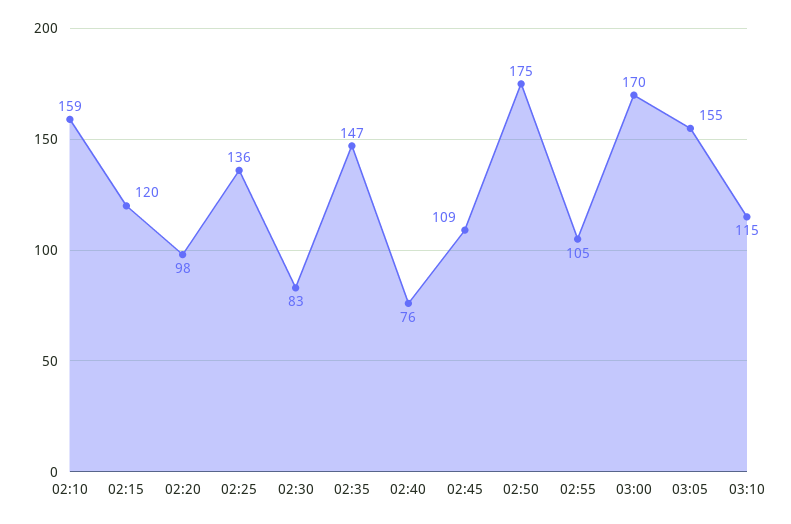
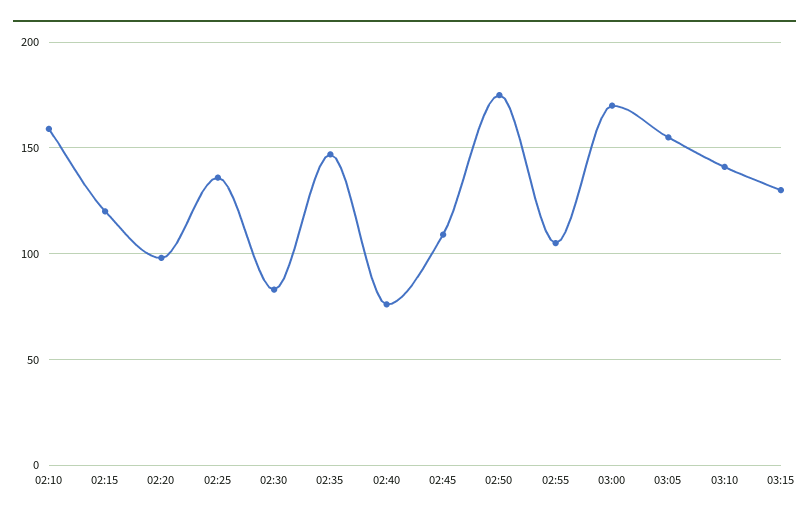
03:10: 115 -> 140
03:15: none -> 130

